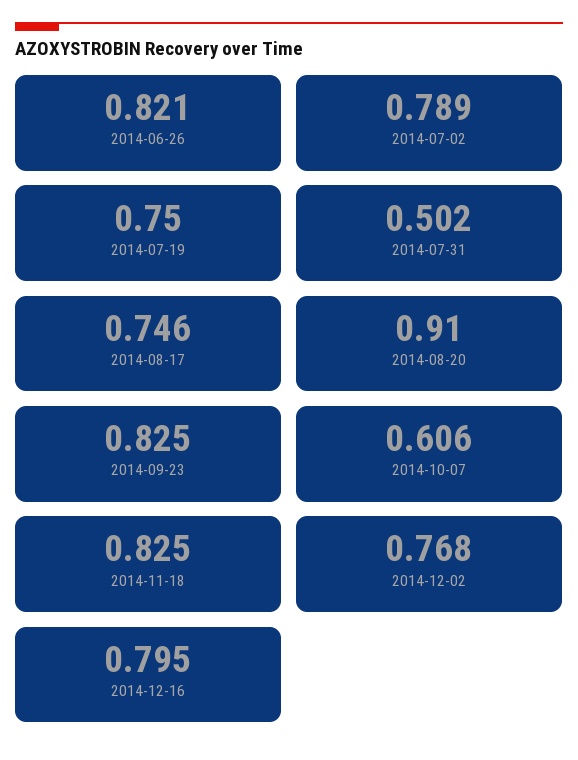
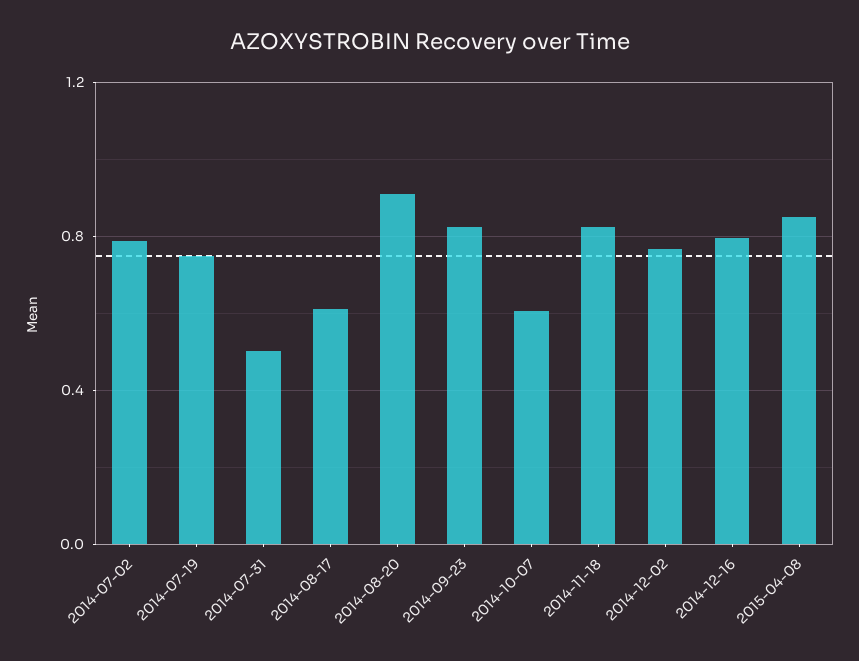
2014-06-26: 0.821 -> none
2014-08-17: 0.746 -> 0.6
2015-04-08: none -> 0.85

